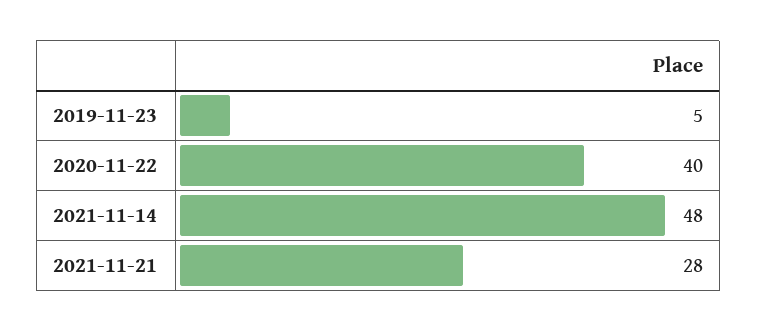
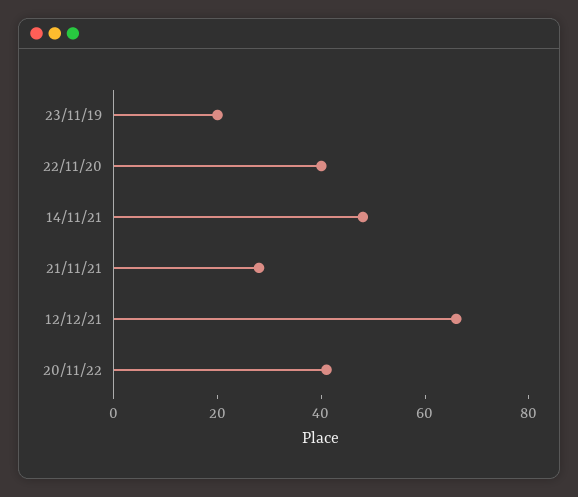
2019-11-23: 5 -> 20
12/12/21: none -> 65
20/11/22: none -> 40

